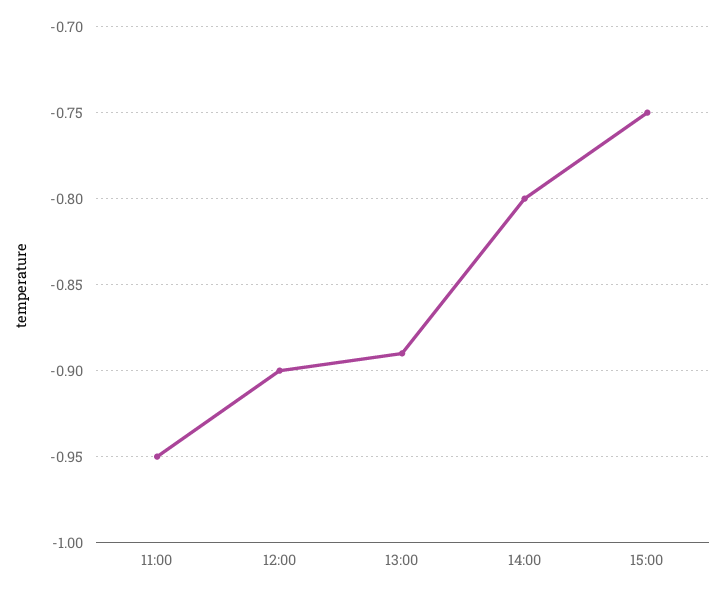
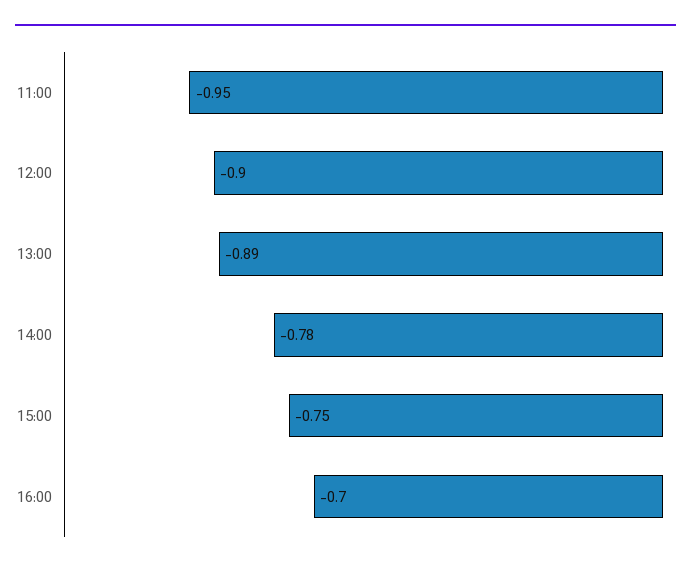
14:00: -0.8 -> -0.78
16:00: none -> -0.7

